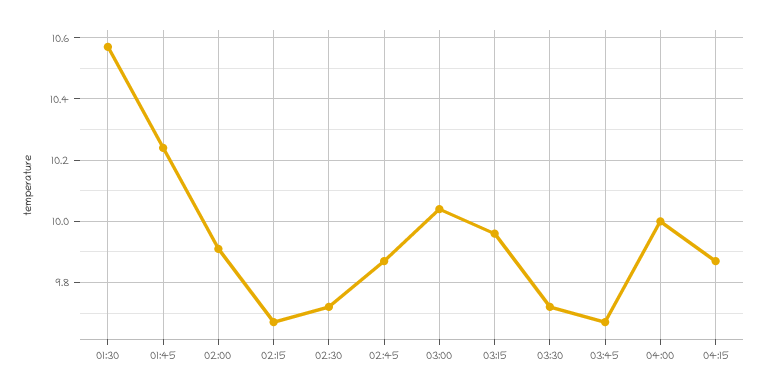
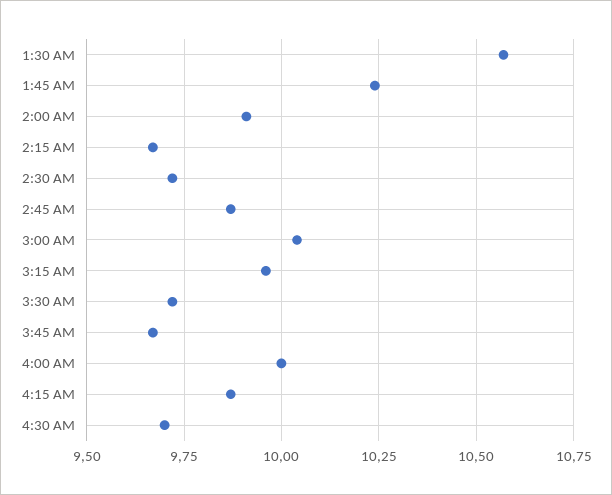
4:30 AM: none -> 9.7

